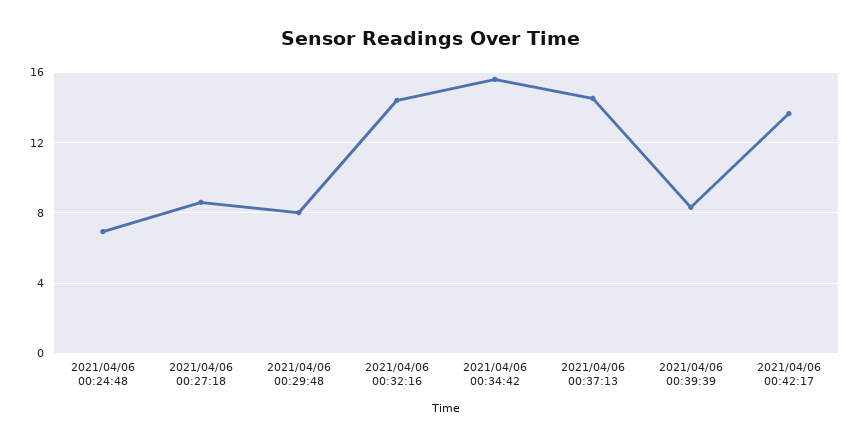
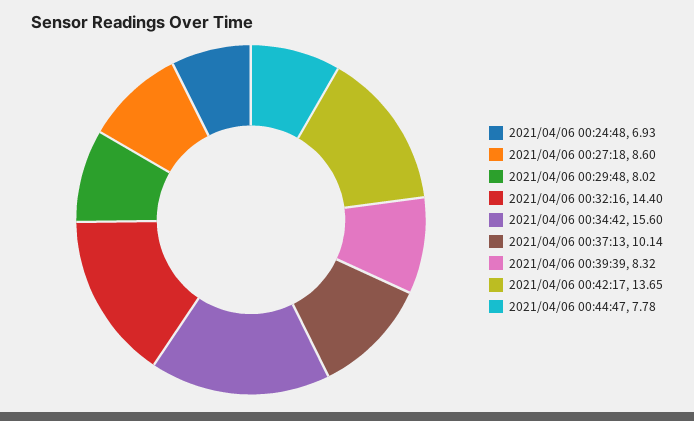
2021/04/06 00:37:13: 14.5 -> 10.14
2021/04/06 00:44:47: none -> 7.78

